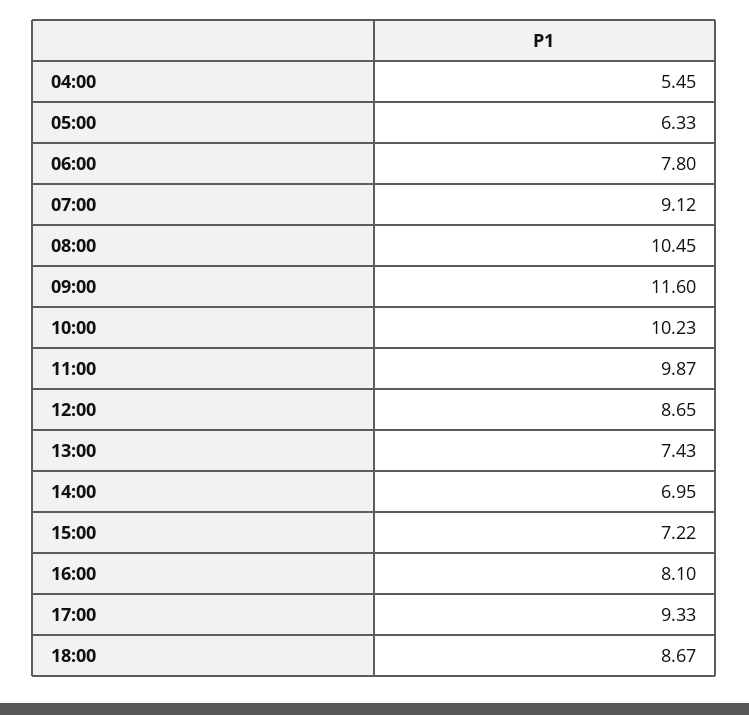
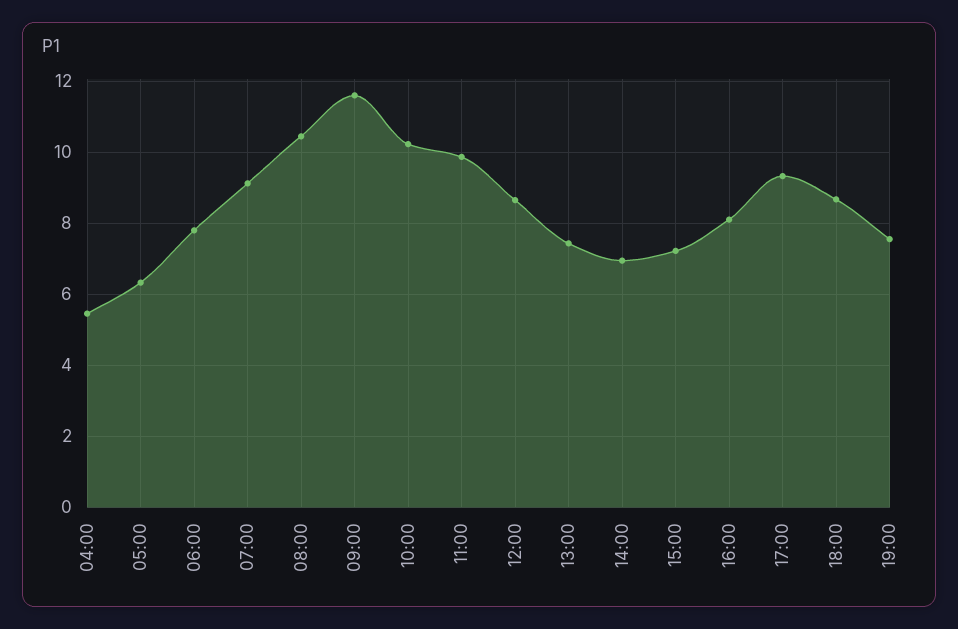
19:00: none -> 7.6

